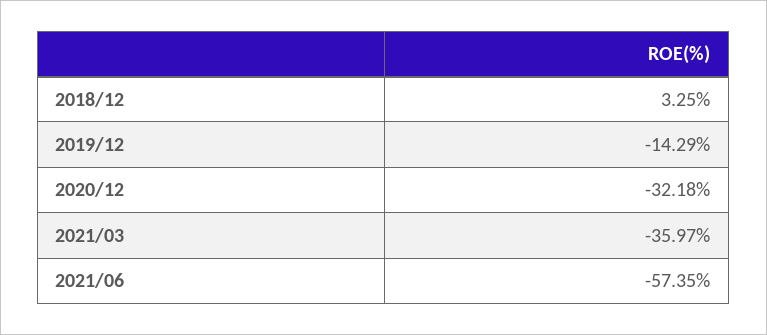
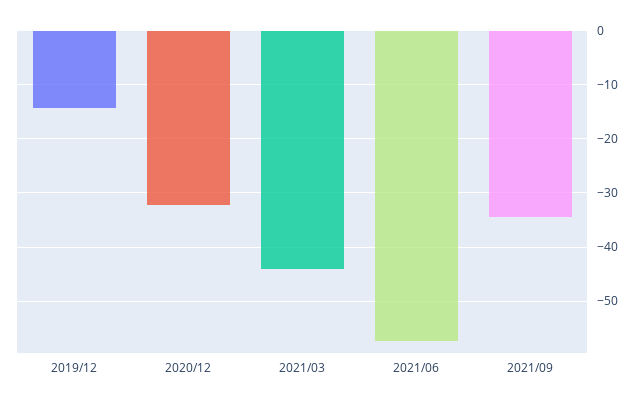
2018/12: 3.25 -> none
2021/03: -35.97 -> -44
2021/09: none -> -34

